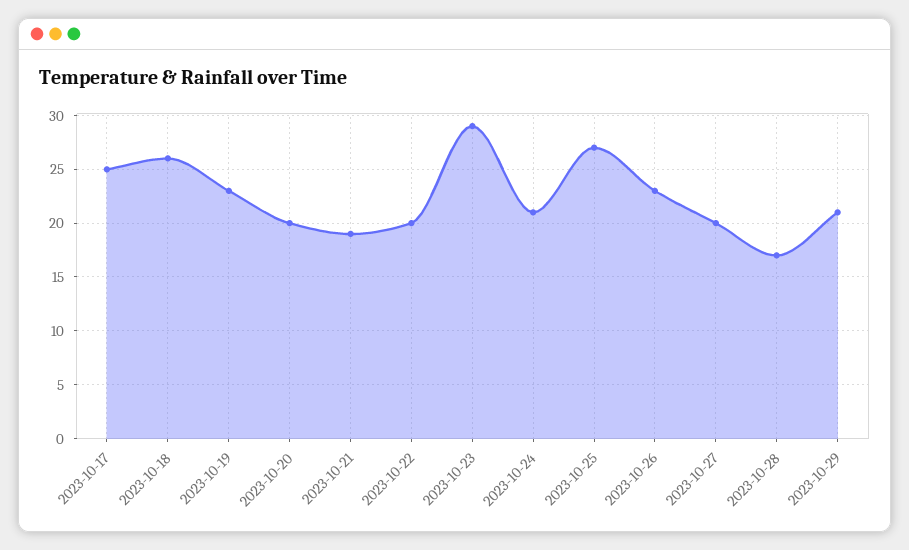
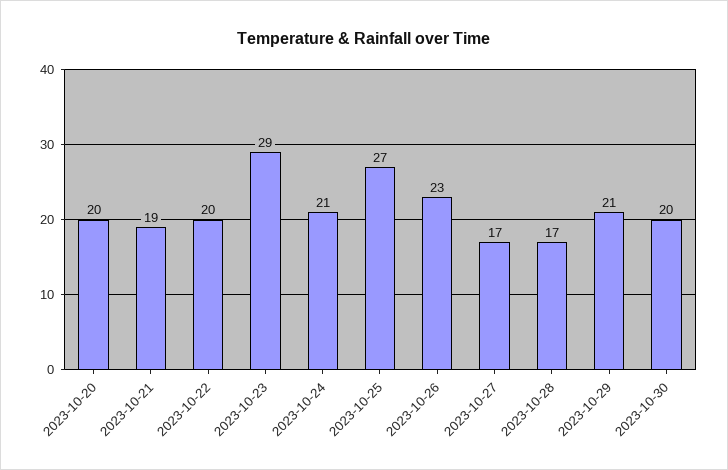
2023-10-17: 25 -> none
2023-10-18: 26 -> none
2023-10-19: 23 -> none
2023-10-27: 20 -> 17
2023-10-30: none -> 20

